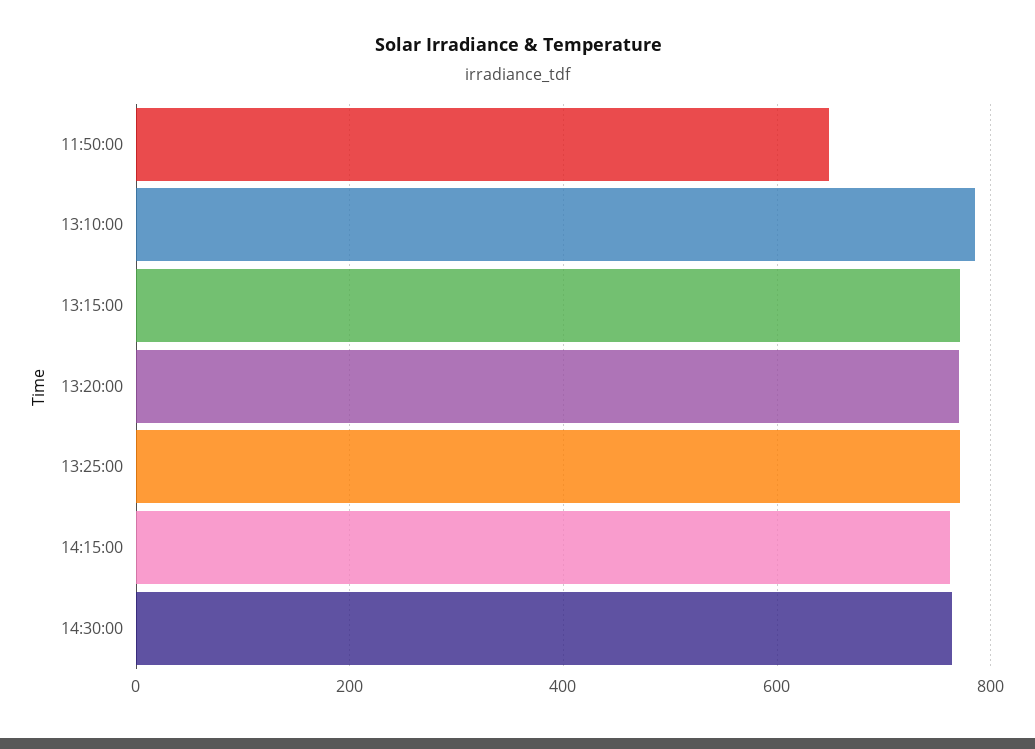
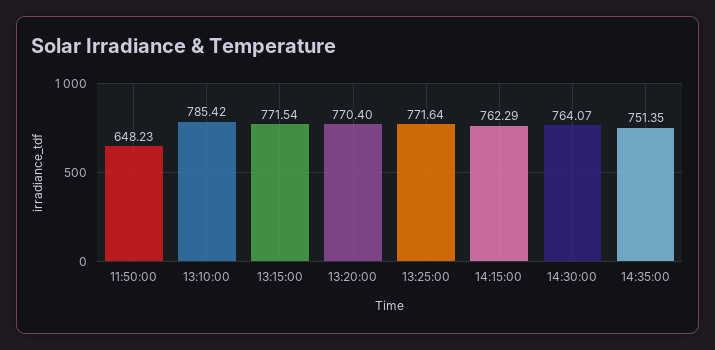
14:35:00: none -> 751.35

